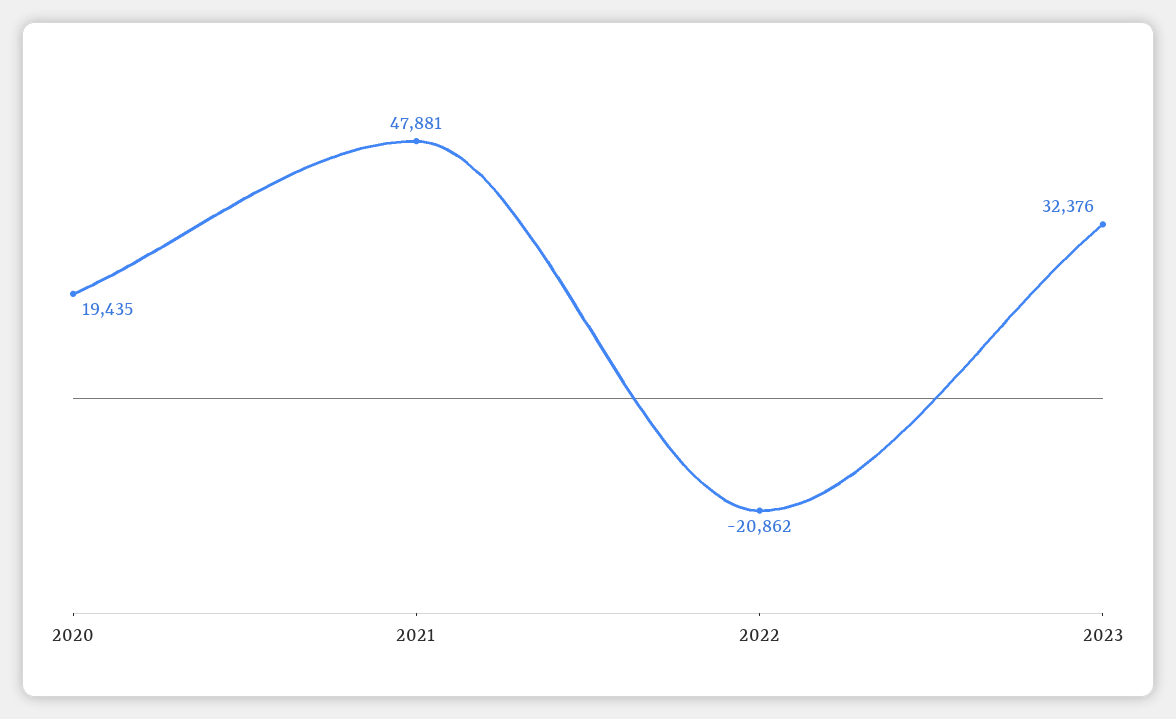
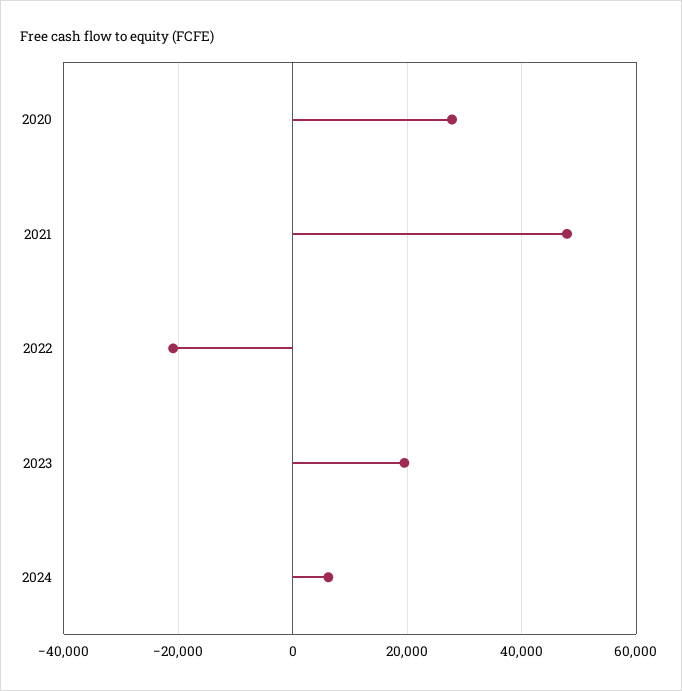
2020: 19435 -> 28000
2023: 32376 -> 20000
2024: none -> 6000

